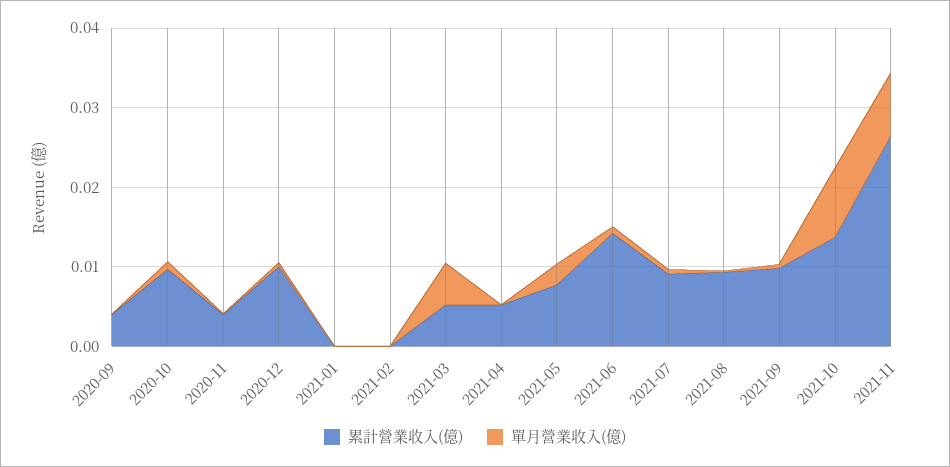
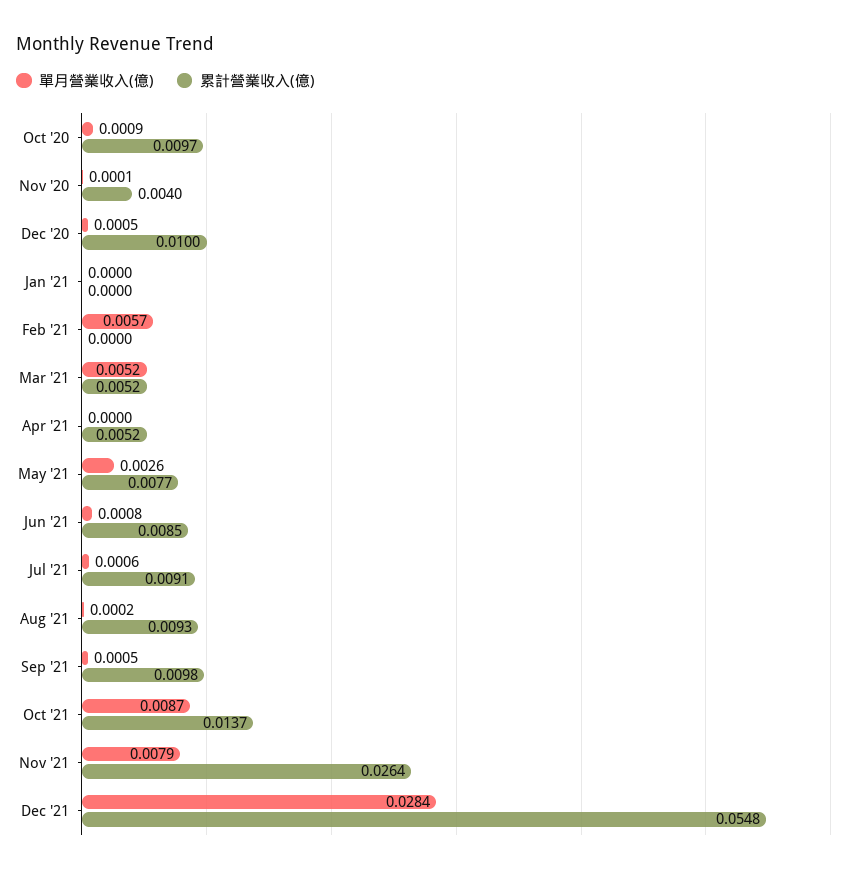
累計營業收入(億), 2020-09: 0.004 -> none
單月營業收入(億), 2020-09: 0 -> none
單月營業收入(億), 2021-02: 0 -> 0.0057
累計營業收入(億), 2021-06: 0.014 -> 0.0085
單月營業收入(億), Dec '21: none -> 0.0284
累計營業收入(億), Dec '21: none -> 0.0548

